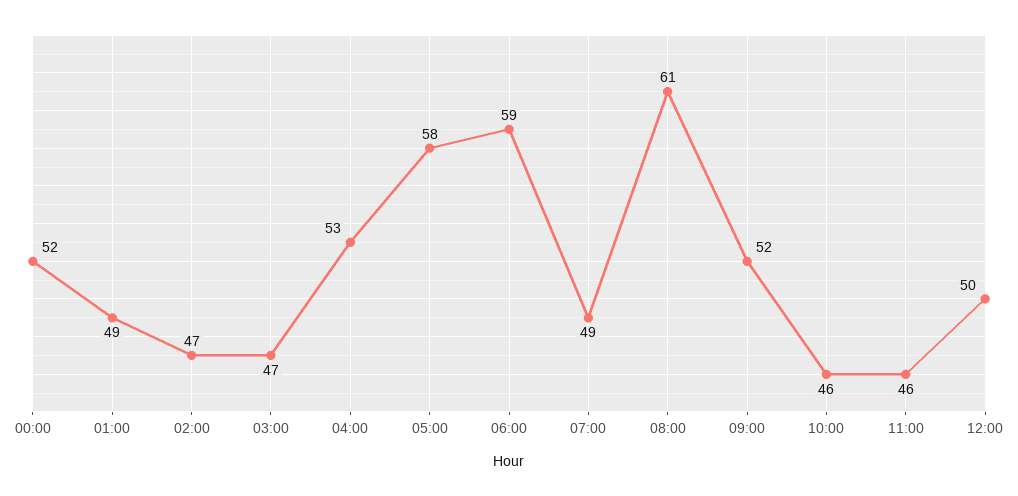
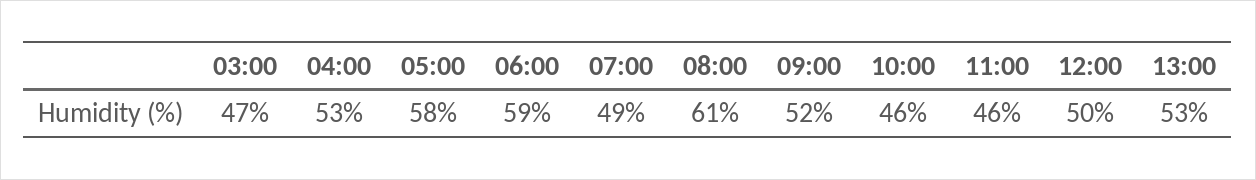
00:00: 52 -> none
01:00: 49 -> none
02:00: 47 -> none
13:00: none -> 53

